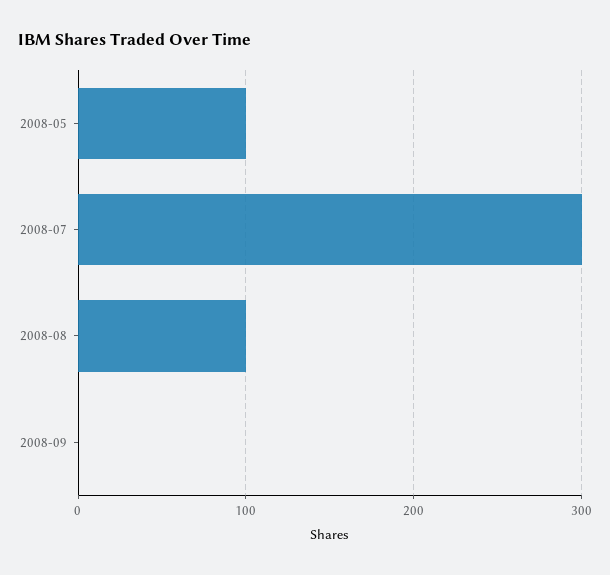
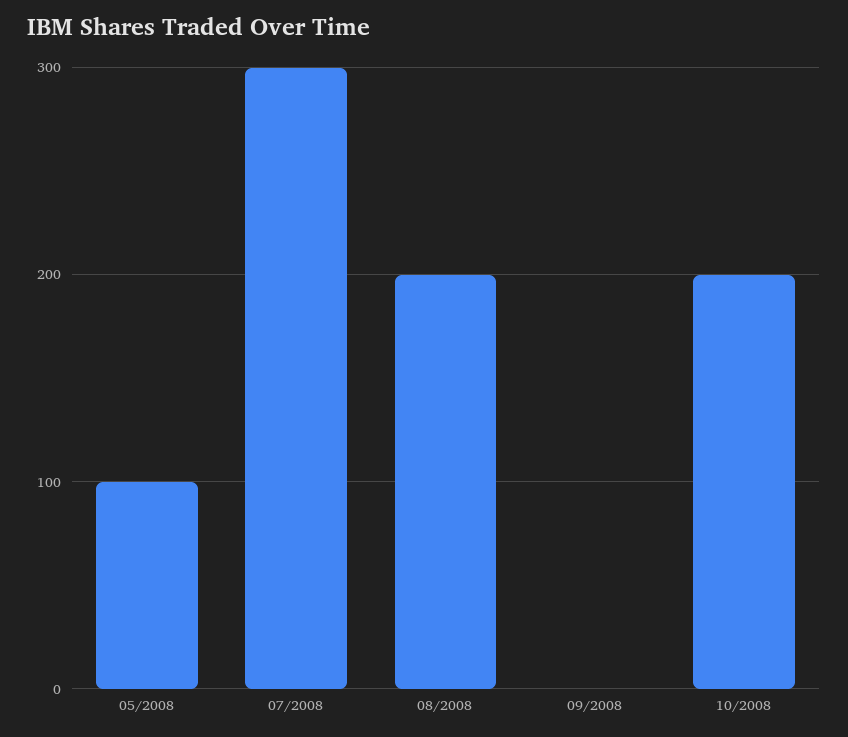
2008-08: 100 -> 200
10/2008: none -> 200

